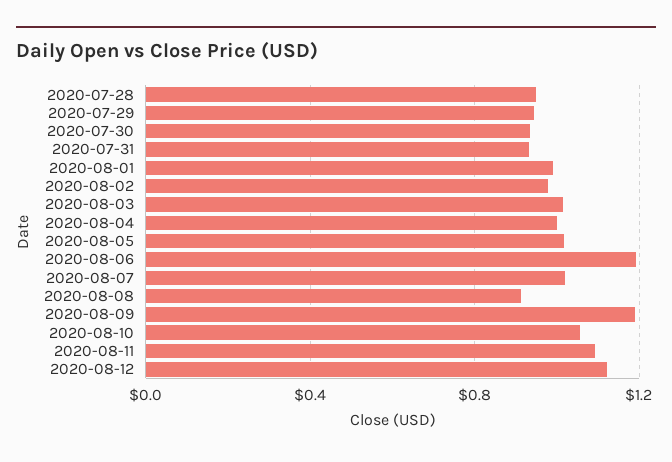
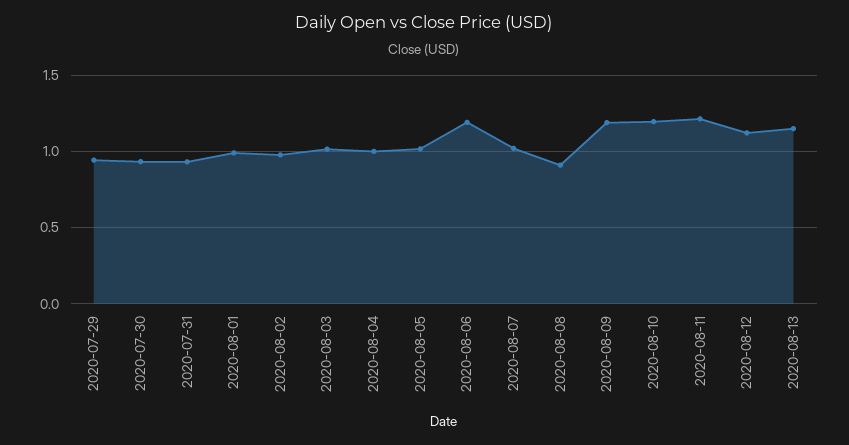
2020-07-28: 0.95 -> none
2020-08-10: 1.05 -> 1.2
2020-08-11: 1.1 -> 1.2
2020-08-13: none -> 1.15

